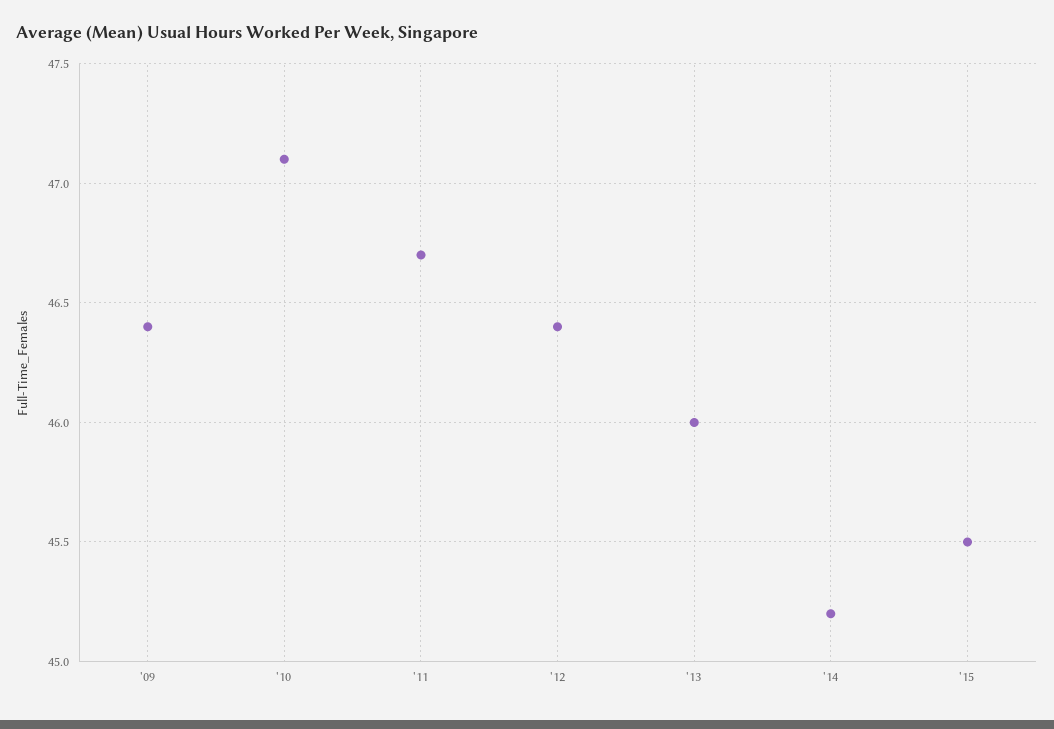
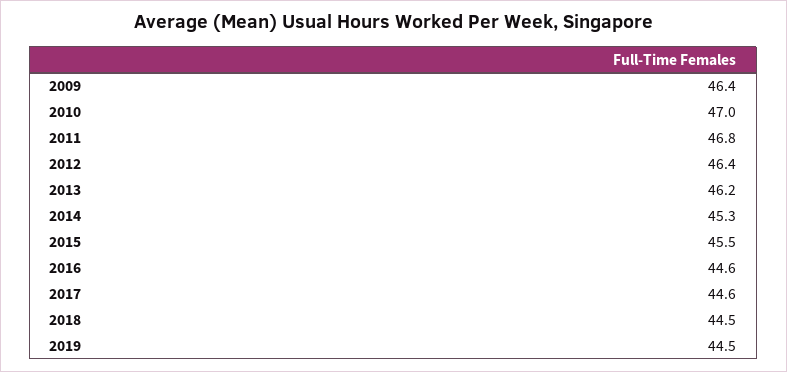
'10: 47.1 -> 47
'11: 46.7 -> 46.8
'13: 46 -> 46.2
'14: 45.2 -> 45.3
2016: none -> 44.6
2017: none -> 44.6
2018: none -> 44.5
2019: none -> 44.5

